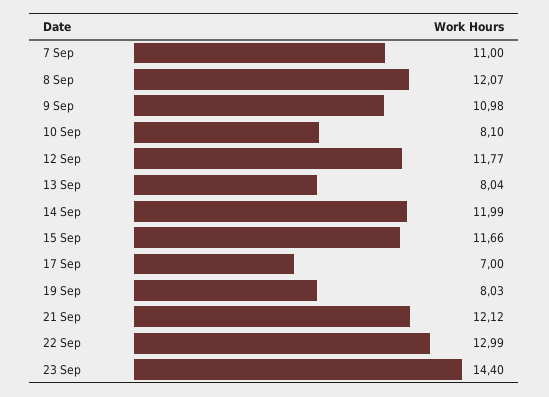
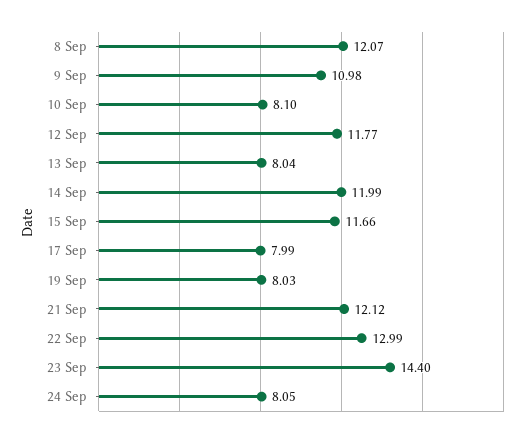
7 Sep: 11 -> none
17 Sep: 7 -> 7.99
24 Sep: none -> 8.05

